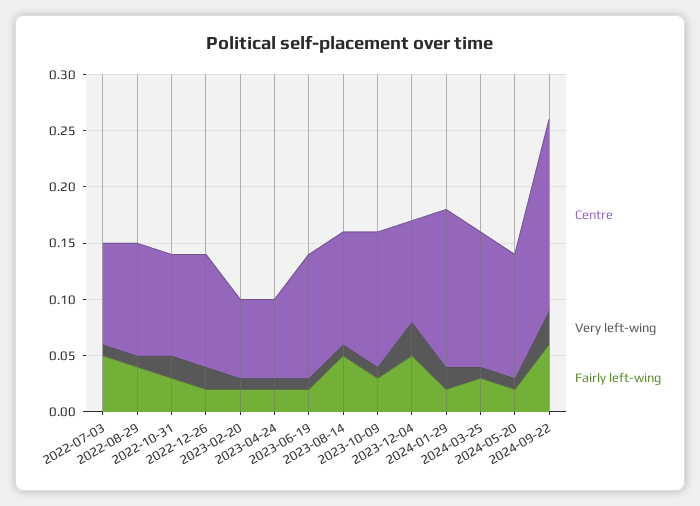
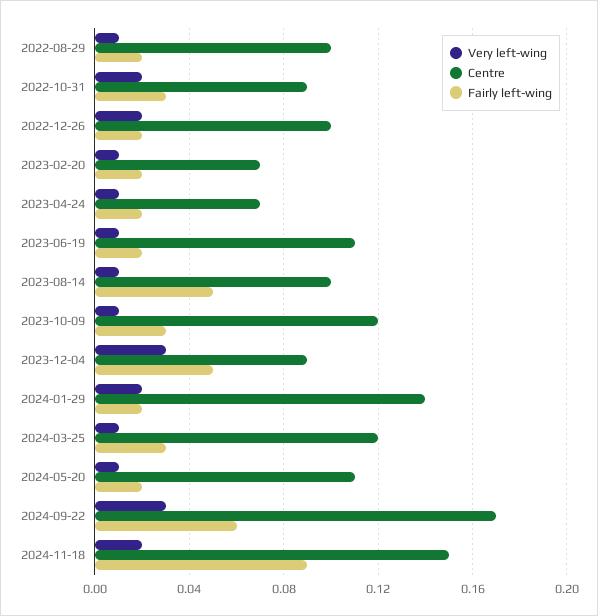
Centre, 2022-07-03: 0.09 -> none
Very left-wing, 2022-07-03: 0.01 -> none
Fairly left-wing, 2022-07-03: 0.05 -> none
Fairly left-wing, 2022-08-29: 0.04 -> 0.02
Very left-wing, 2024-11-18: none -> 0.02
Centre, 2024-11-18: none -> 0.15
Fairly left-wing, 2024-11-18: none -> 0.09

